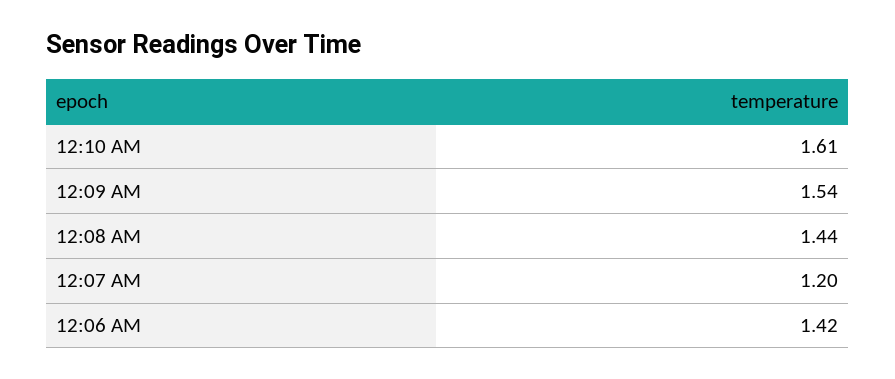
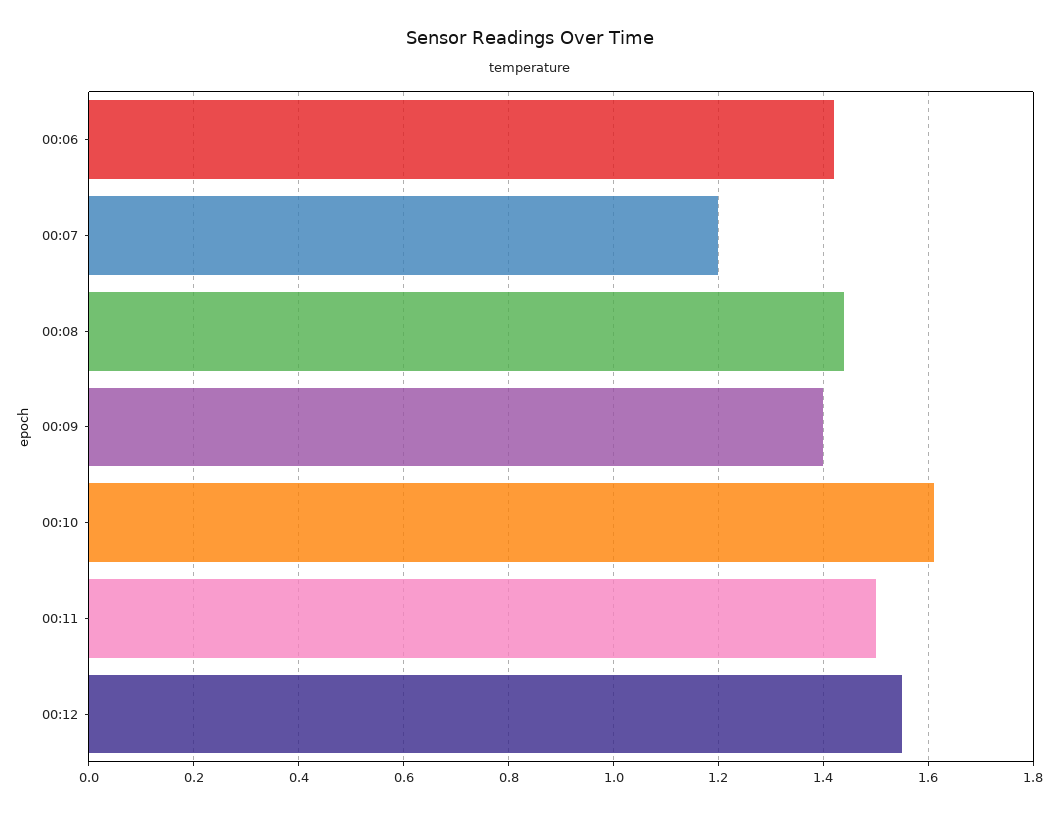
12:09 AM: 1.54 -> 1.4
00:11: none -> 1.5
00:12: none -> 1.55

